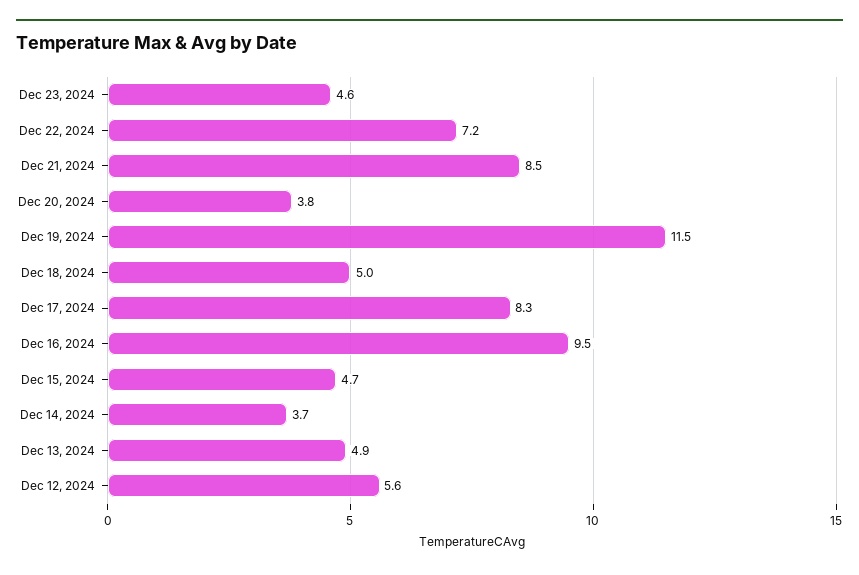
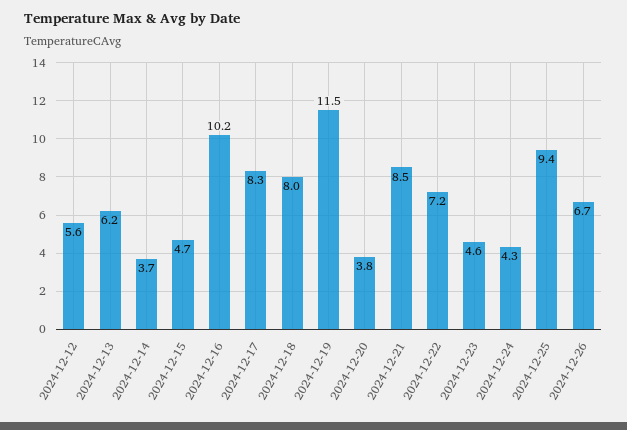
Dec 18, 2024: 5 -> 8
Dec 16, 2024: 9.5 -> 10.2
Dec 13, 2024: 4.9 -> 6.2
2024-12-24: none -> 4.3
2024-12-25: none -> 9.4
2024-12-26: none -> 6.7

